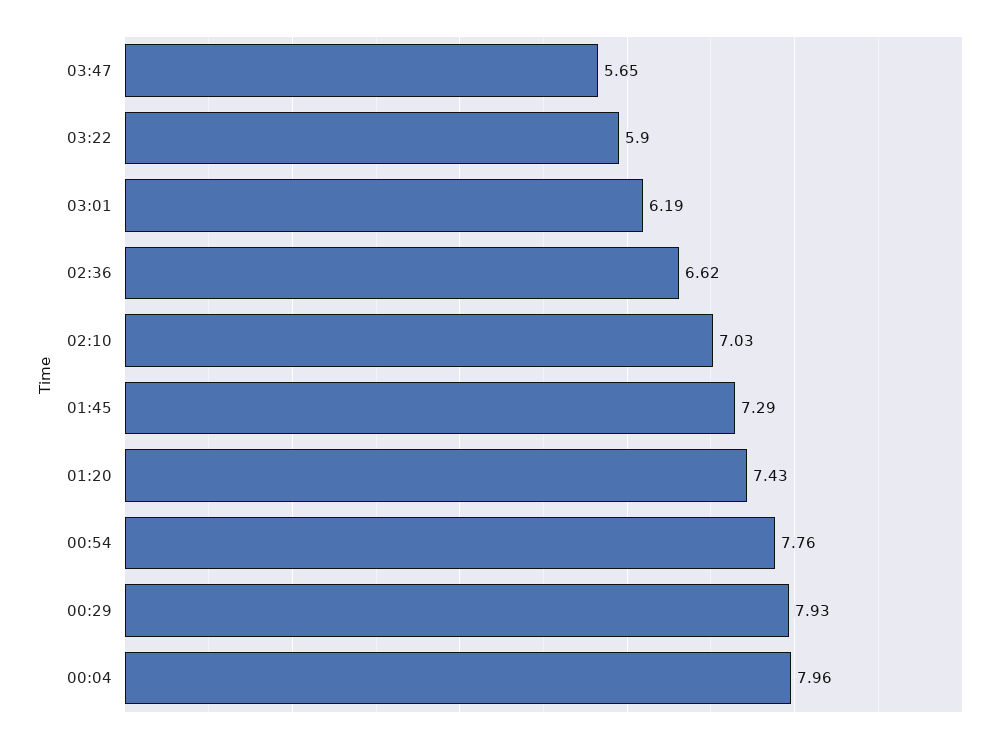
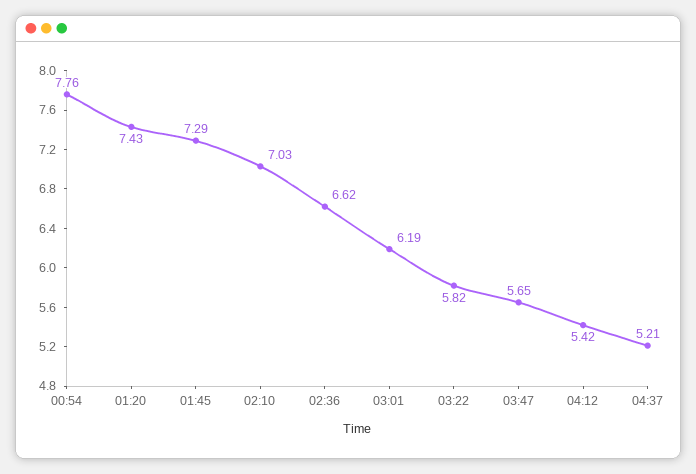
03:22: 5.9 -> 5.82
00:29: 7.93 -> none
00:04: 7.96 -> none
04:12: none -> 5.42
04:37: none -> 5.21

